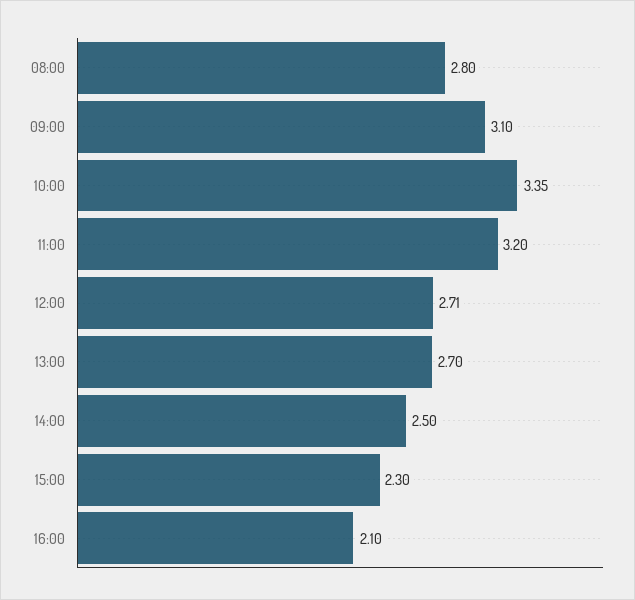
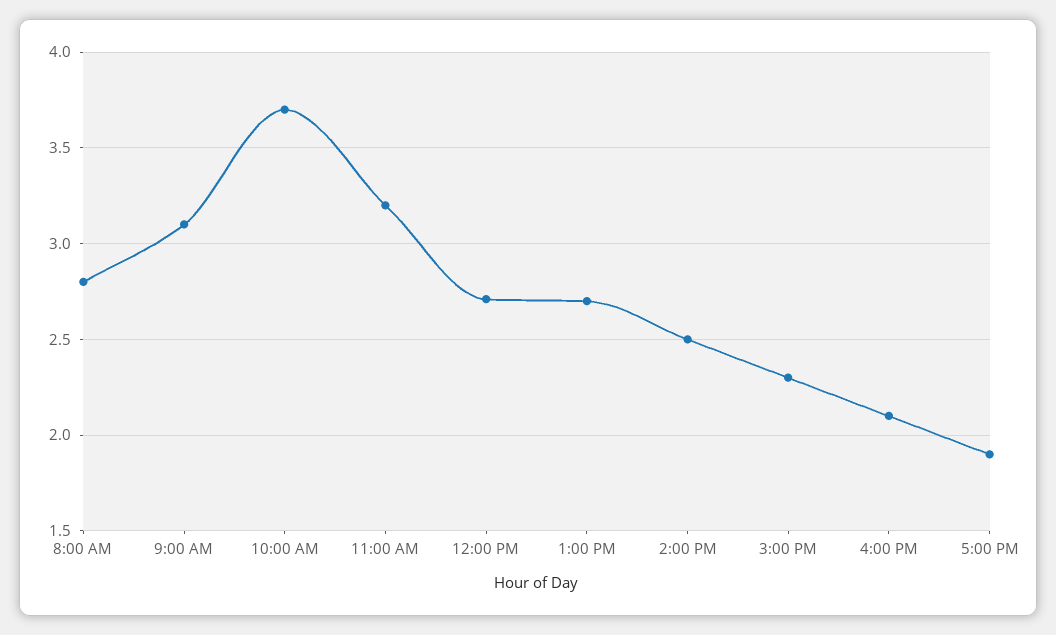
10:00: 3.35 -> 3.7
5:00 PM: none -> 1.9

